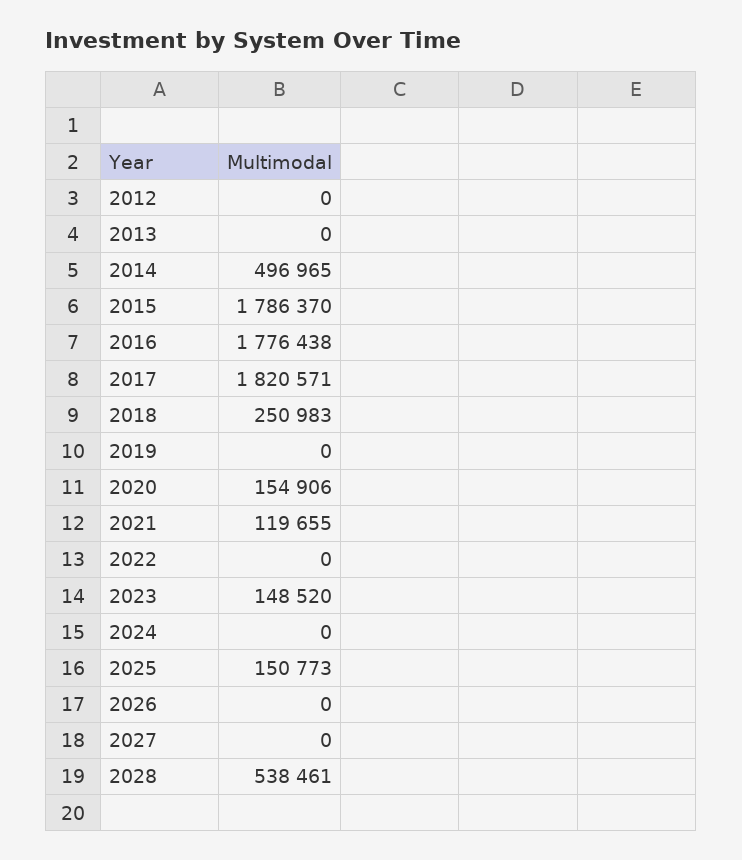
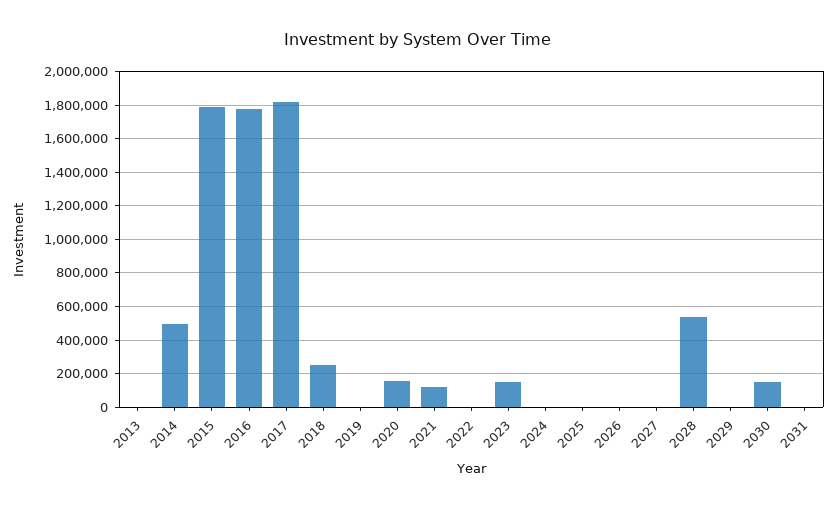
2012: 0 -> none
2025: 150773 -> 0
2029: none -> 0
2030: none -> 150000
2031: none -> 0

